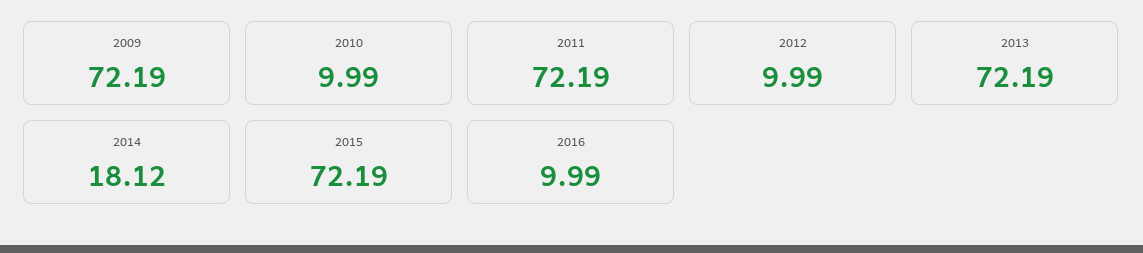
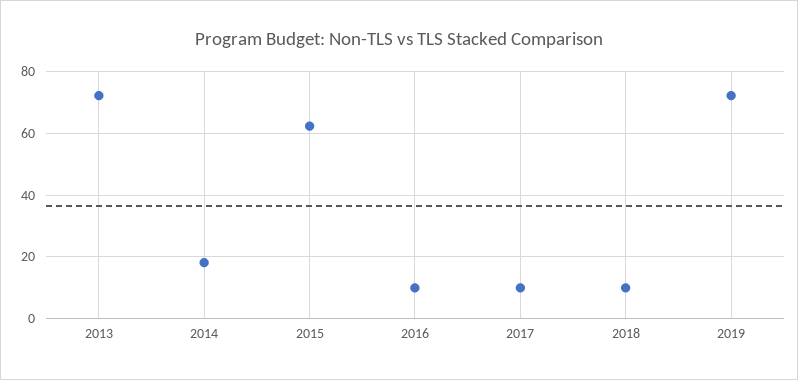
2009: 72.19 -> none
2010: 9.99 -> none
2011: 72.19 -> none
2012: 9.99 -> none
2015: 72.19 -> 62
2017: none -> 10
2018: none -> 10
2019: none -> 72

